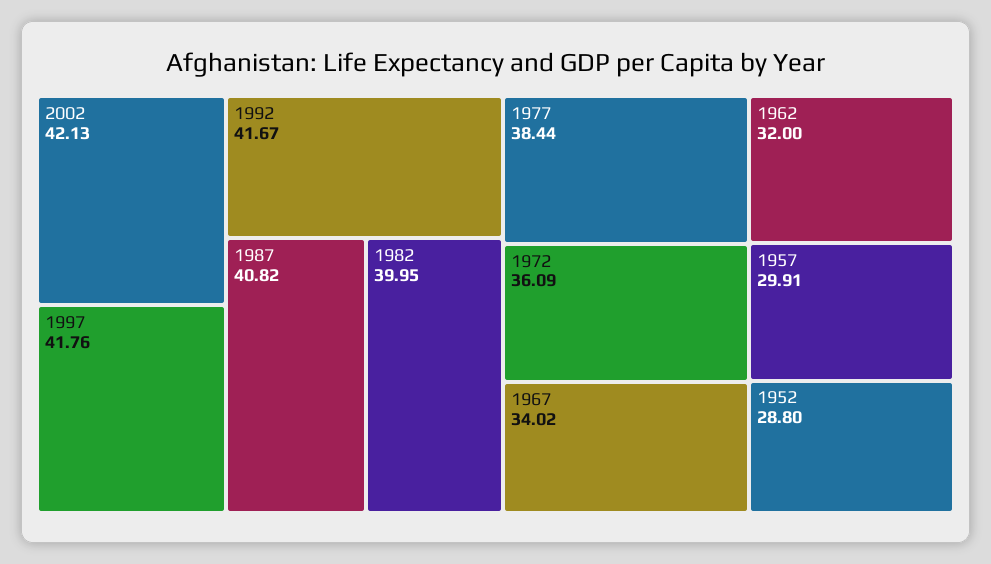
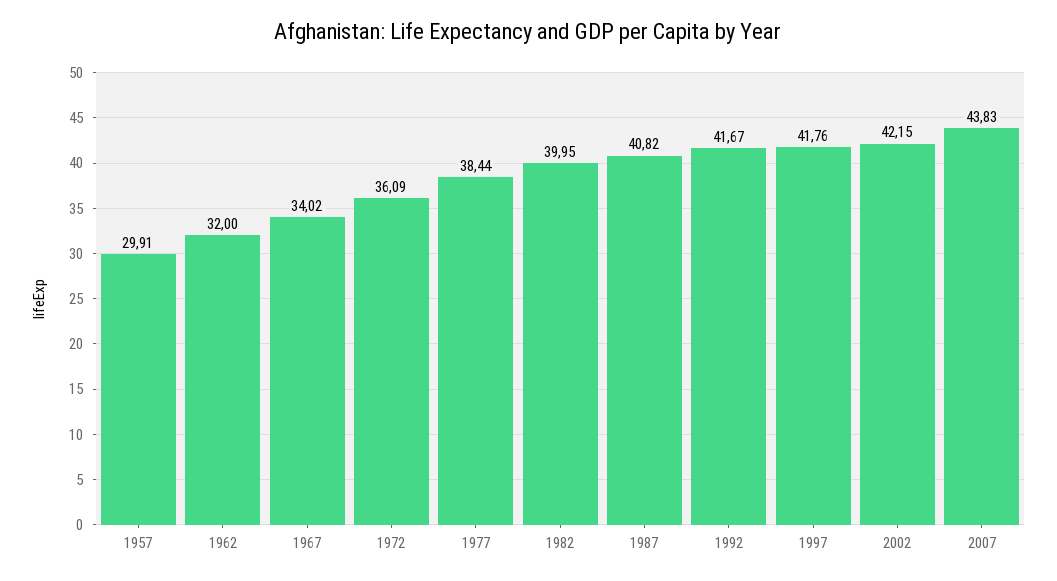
2002: 42.13 -> 42.15
1952: 28.8 -> none
2007: none -> 43.83

